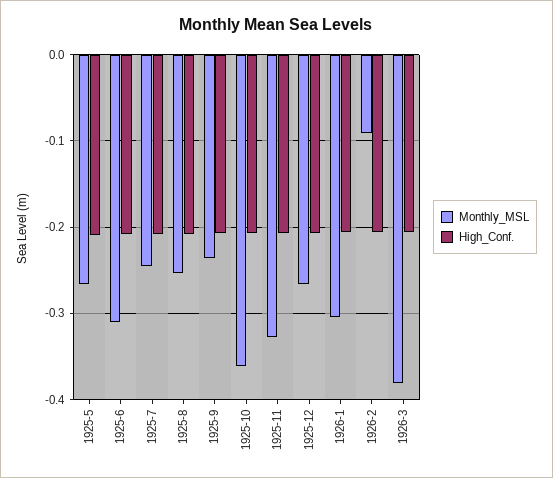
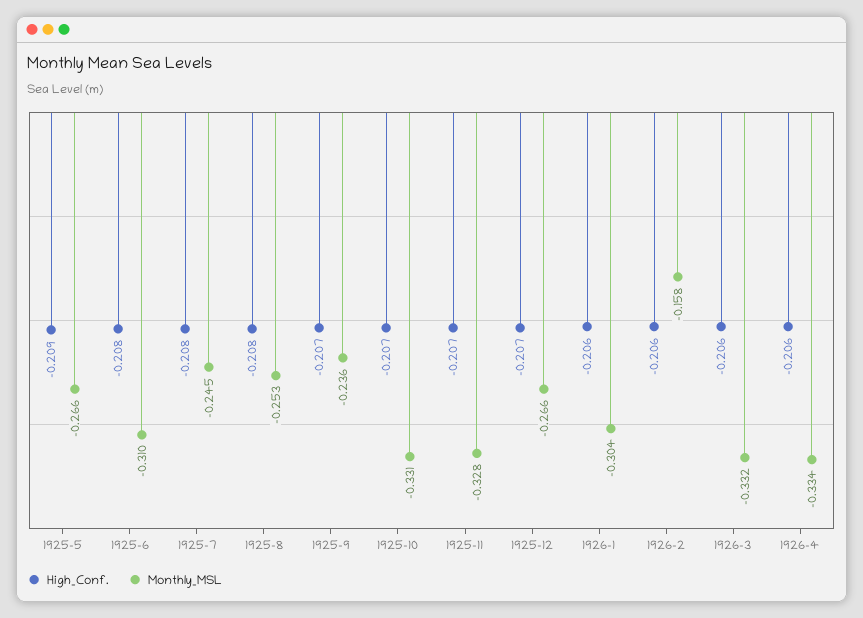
Monthly_MSL, 1925-10: -0.36 -> -0.331
Monthly_MSL, 1926-2: -0.09 -> -0.158
Monthly_MSL, 1926-3: -0.38 -> -0.332
High_Conf., 1926-4: none -> -0.206
Monthly_MSL, 1926-4: none -> -0.334

